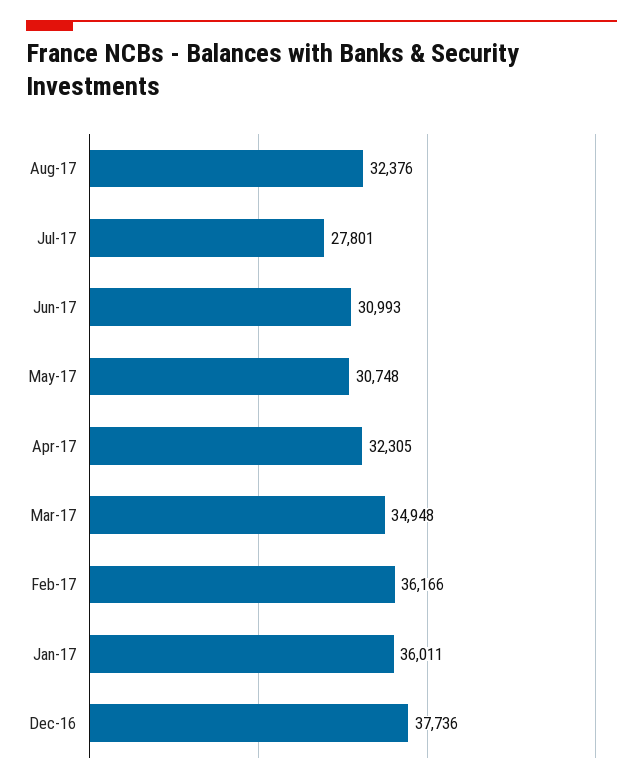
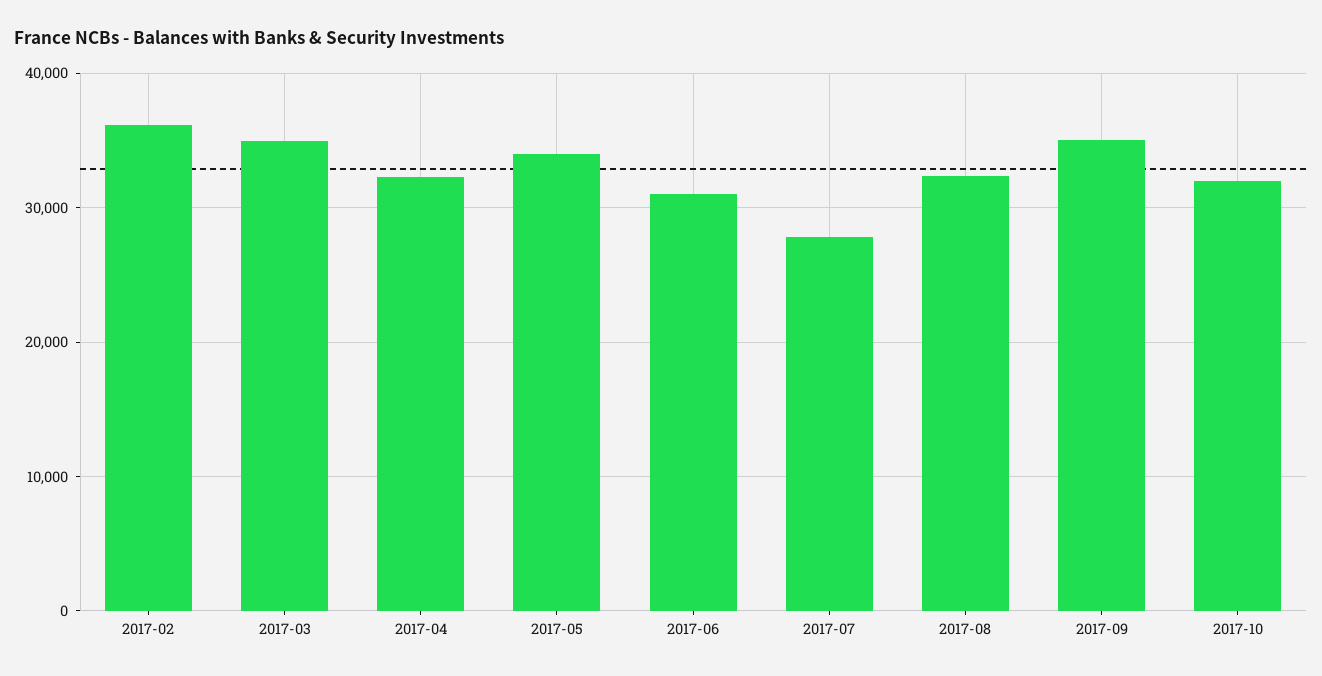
May-17: 30748 -> 34000
Jan-17: 36011 -> none
Dec-16: 37736 -> none
2017-09: none -> 35000
2017-10: none -> 32000

